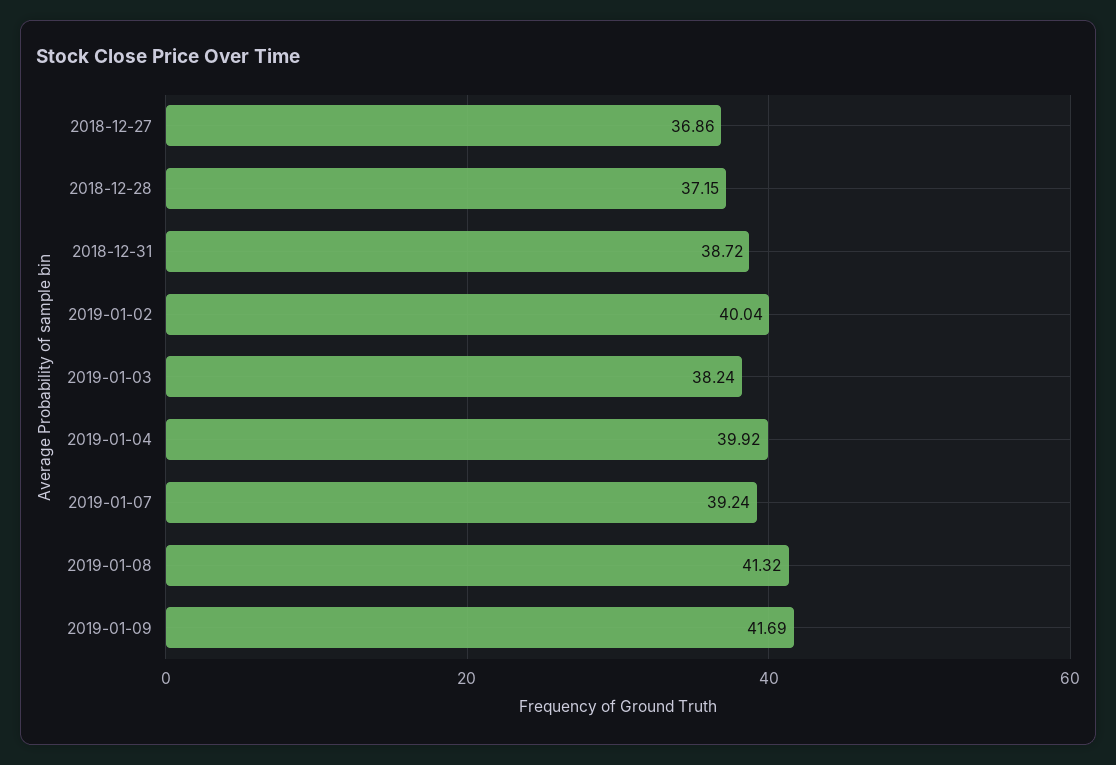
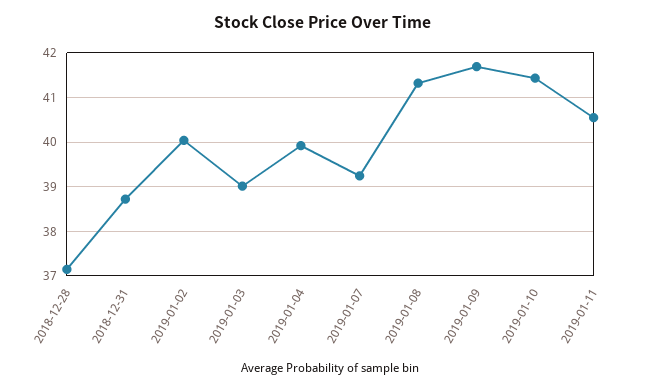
2018-12-27: 36.86 -> none
2019-01-03: 38.24 -> 39
2019-01-10: none -> 41.4
2019-01-11: none -> 40.6

